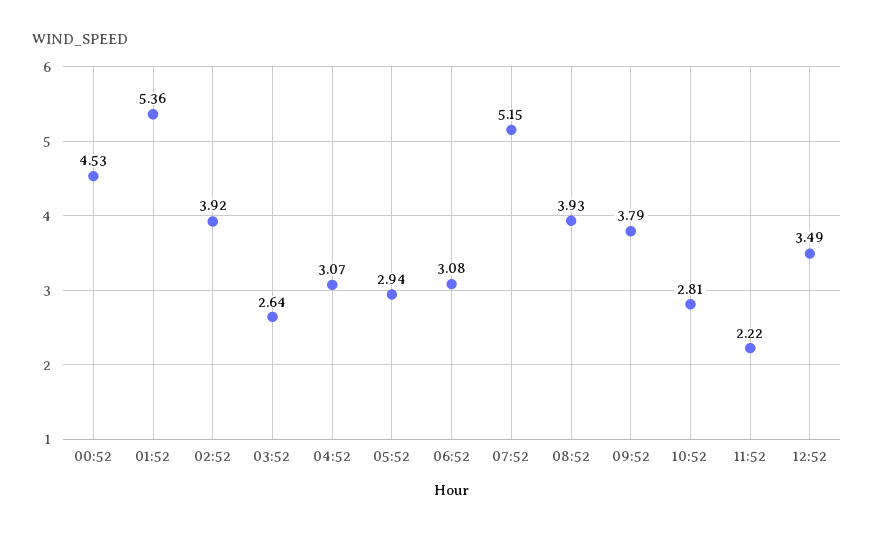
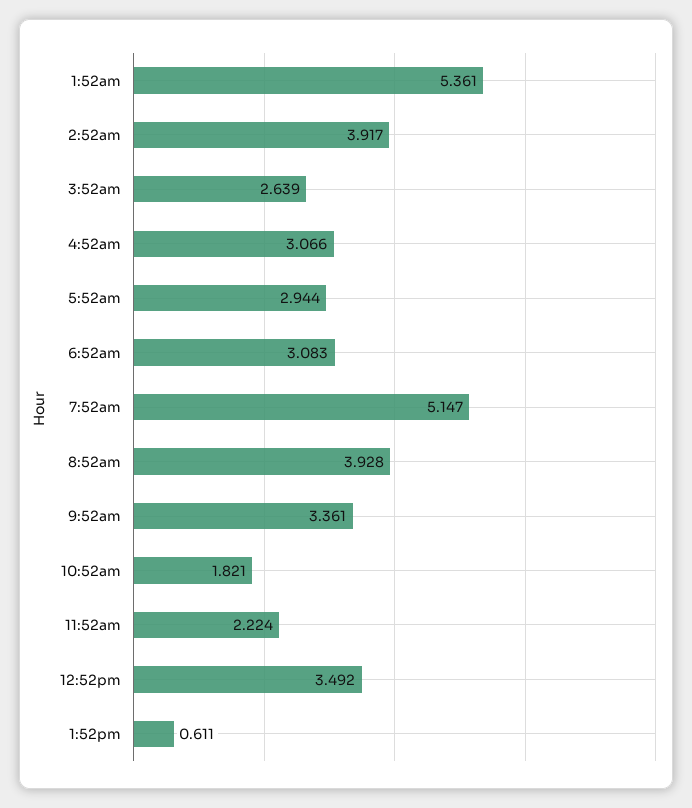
00:52: 4.53 -> none
09:52: 3.79 -> 3.361
10:52: 2.81 -> 1.821
1:52pm: none -> 0.611

